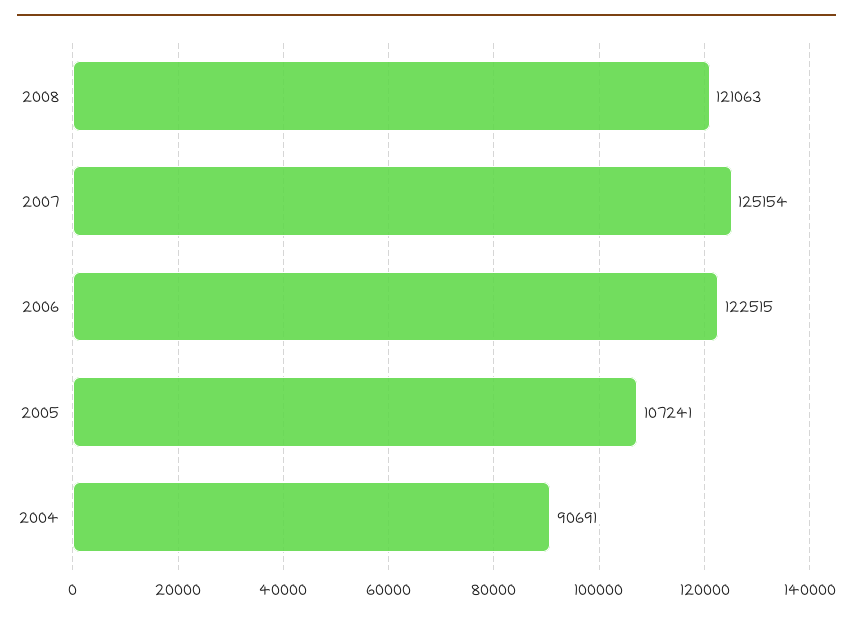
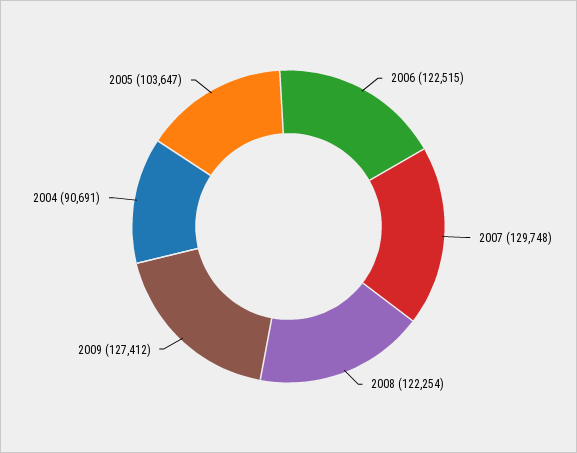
2008: 121063 -> 122254
2007: 125154 -> 129748
2005: 107241 -> 103647
2009: none -> 127412

